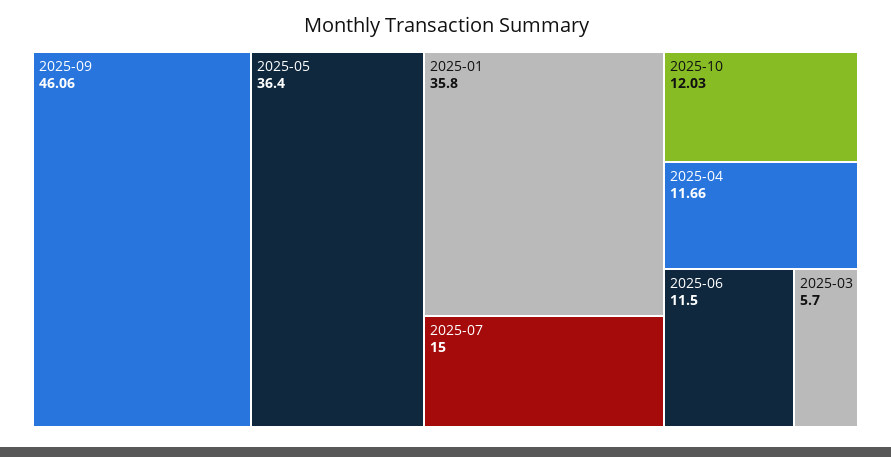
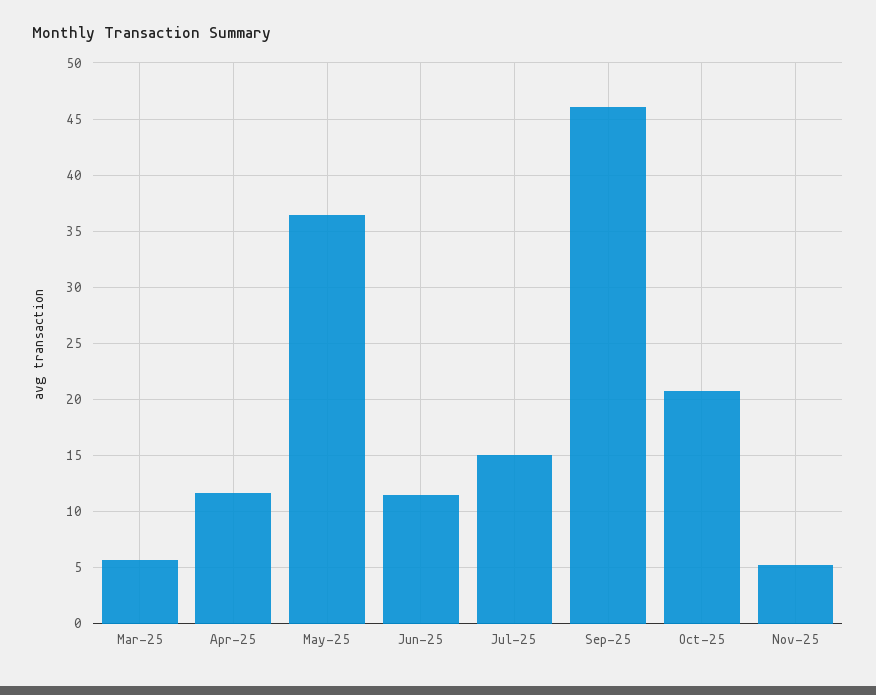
2025-01: 35.8 -> none
2025-10: 12.03 -> 21
Nov-25: none -> 5

